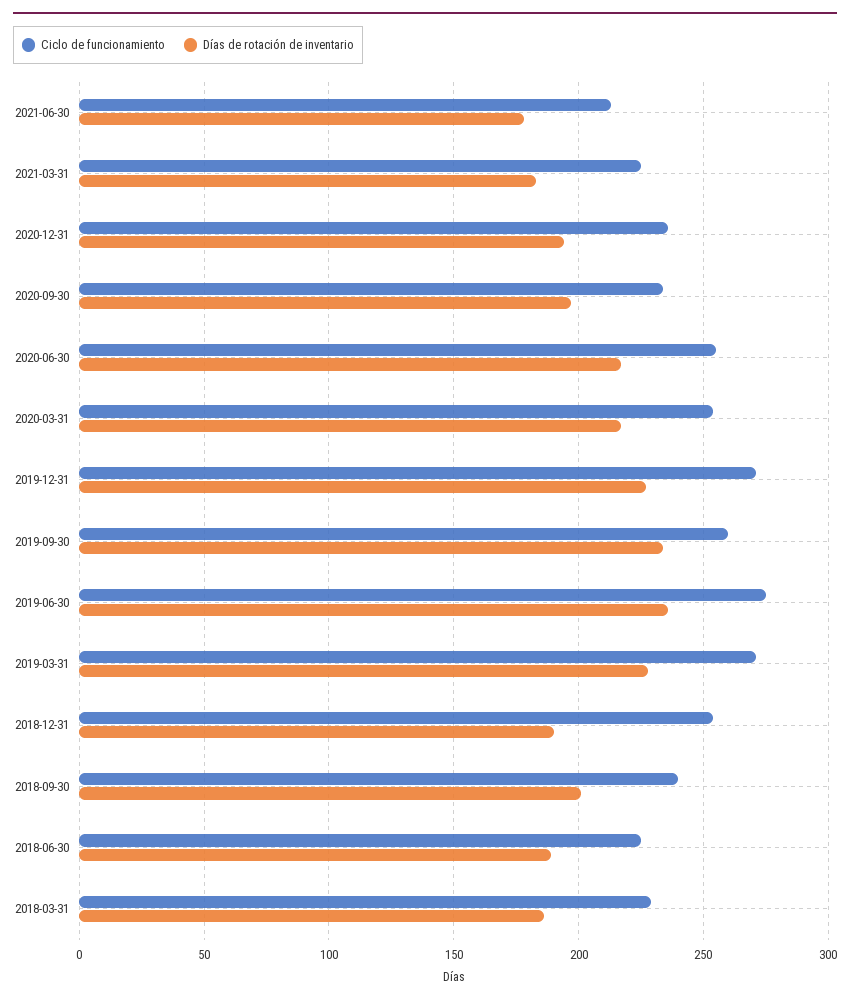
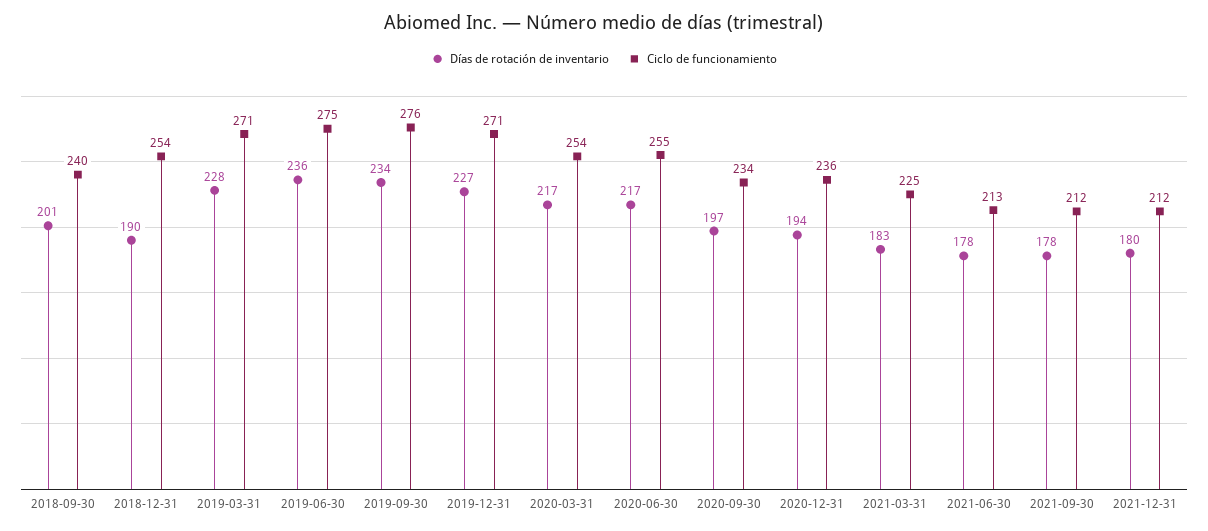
Ciclo de funcionamiento, 2019-09-30: 260 -> 276
Ciclo de funcionamiento, 2018-06-30: 225 -> none
Días de rotación de inventario, 2018-06-30: 190 -> none
Ciclo de funcionamiento, 2018-03-31: 230 -> none
Días de rotación de inventario, 2018-03-31: 185 -> none
Días de rotación de inventario, 2021-09-30: none -> 178
Ciclo de funcionamiento, 2021-09-30: none -> 212
Días de rotación de inventario, 2021-12-31: none -> 180
Ciclo de funcionamiento, 2021-12-31: none -> 212

